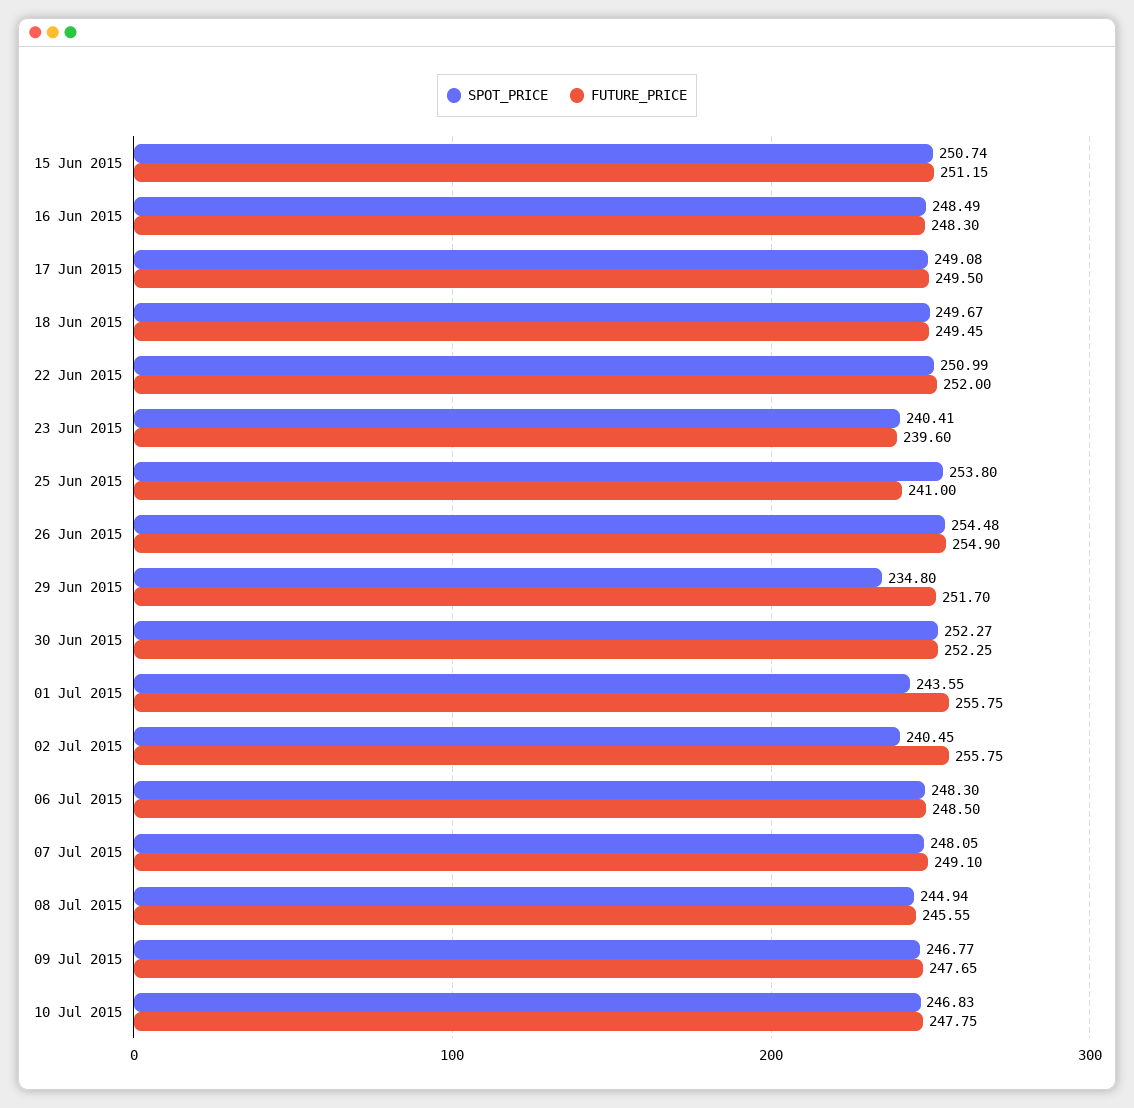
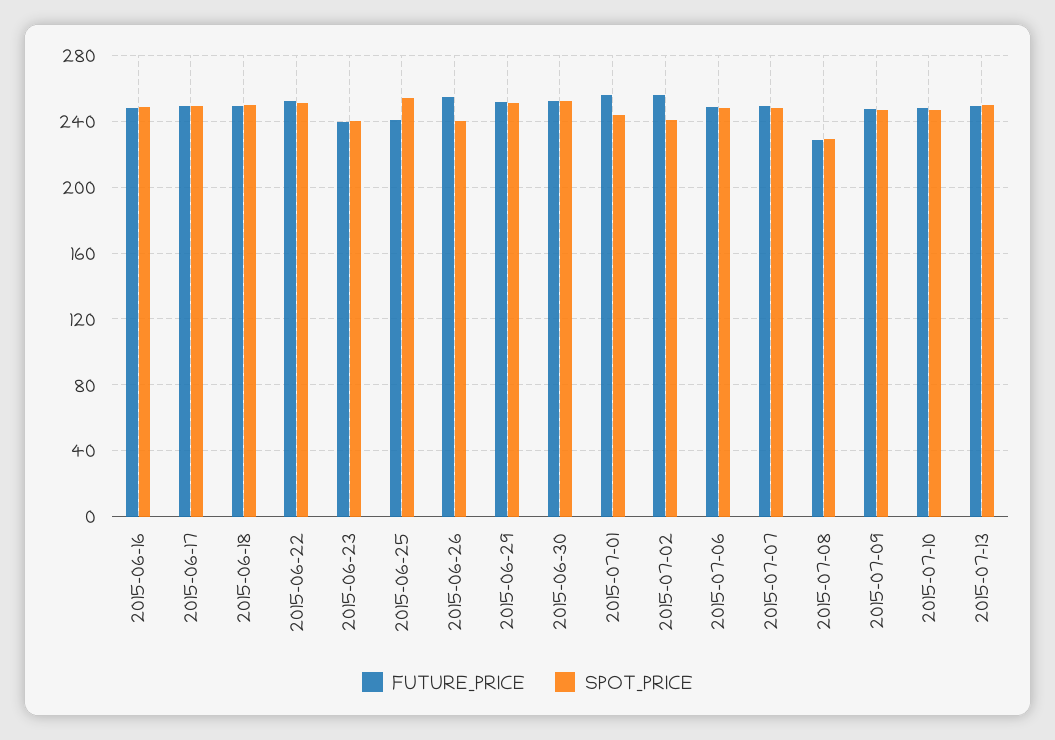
SPOT_PRICE, 15 Jun 2015: 250.74 -> none
FUTURE_PRICE, 15 Jun 2015: 251.15 -> none
SPOT_PRICE, 26 Jun 2015: 254.48 -> 240
SPOT_PRICE, 29 Jun 2015: 234.8 -> 250
SPOT_PRICE, 08 Jul 2015: 244.94 -> 230
FUTURE_PRICE, 08 Jul 2015: 245.55 -> 230
FUTURE_PRICE, 2015-07-13: none -> 250
SPOT_PRICE, 2015-07-13: none -> 250

